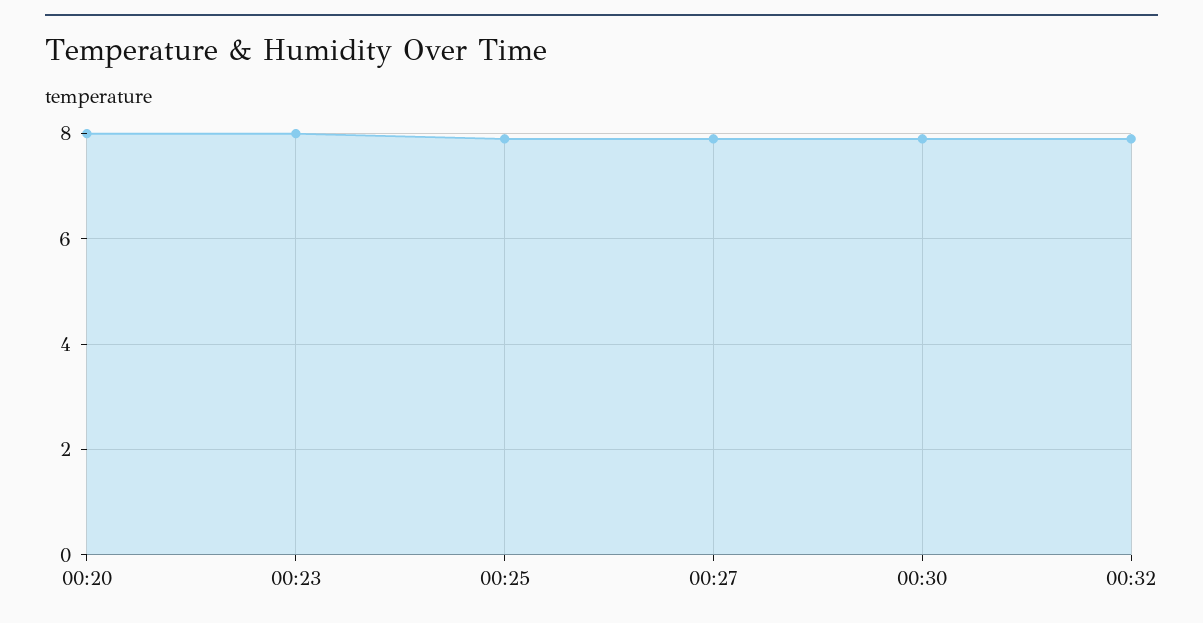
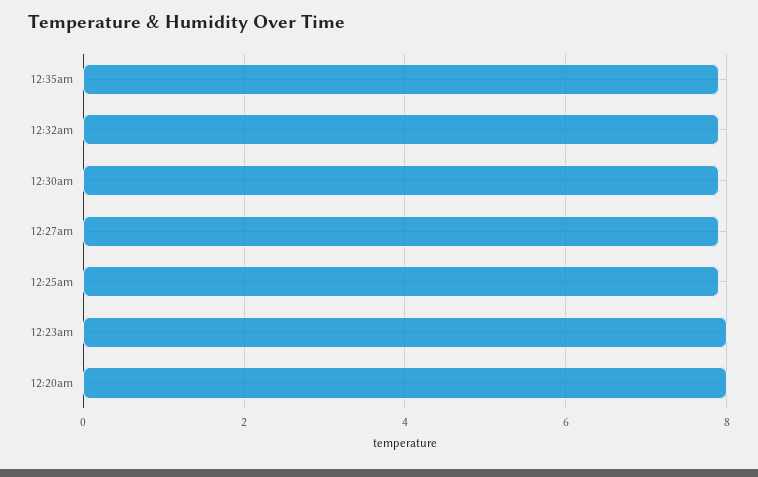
12:35am: none -> 8

